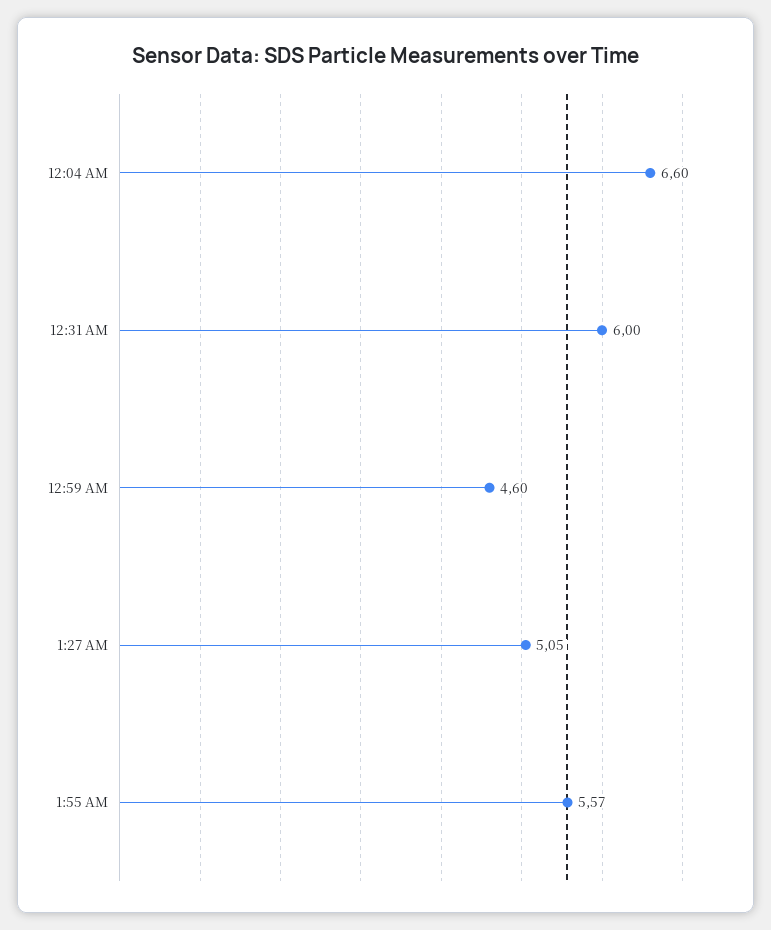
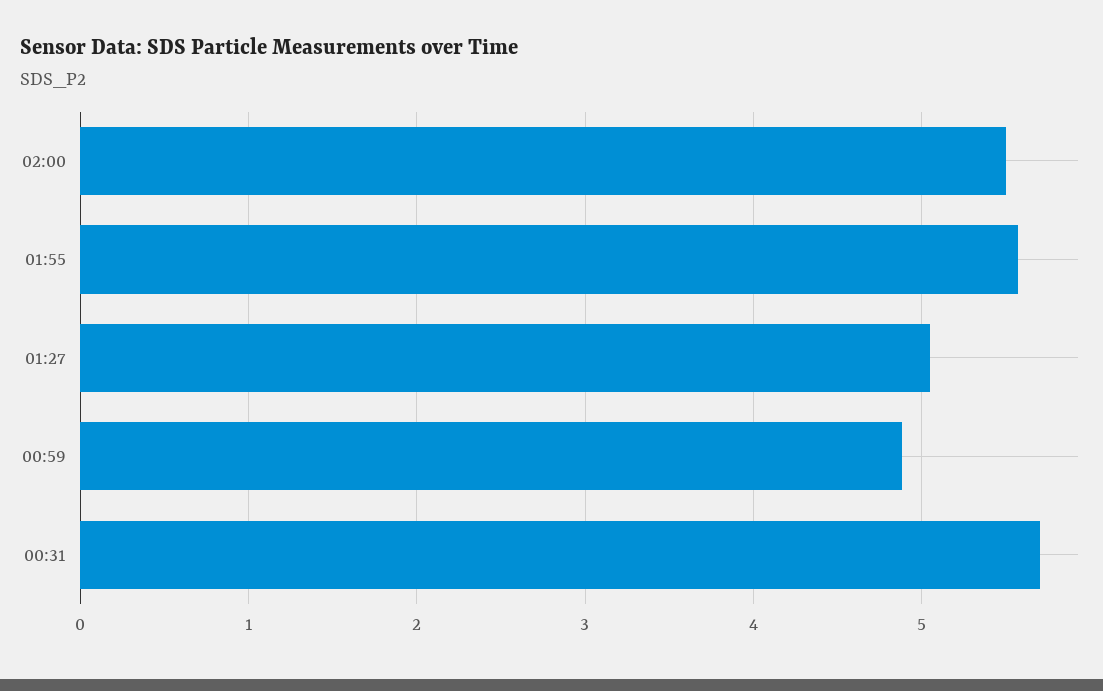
12:04 AM: 6.6 -> none
12:31 AM: 6 -> 5.7
12:59 AM: 4.6 -> 4.9
02:00: none -> 5.5

